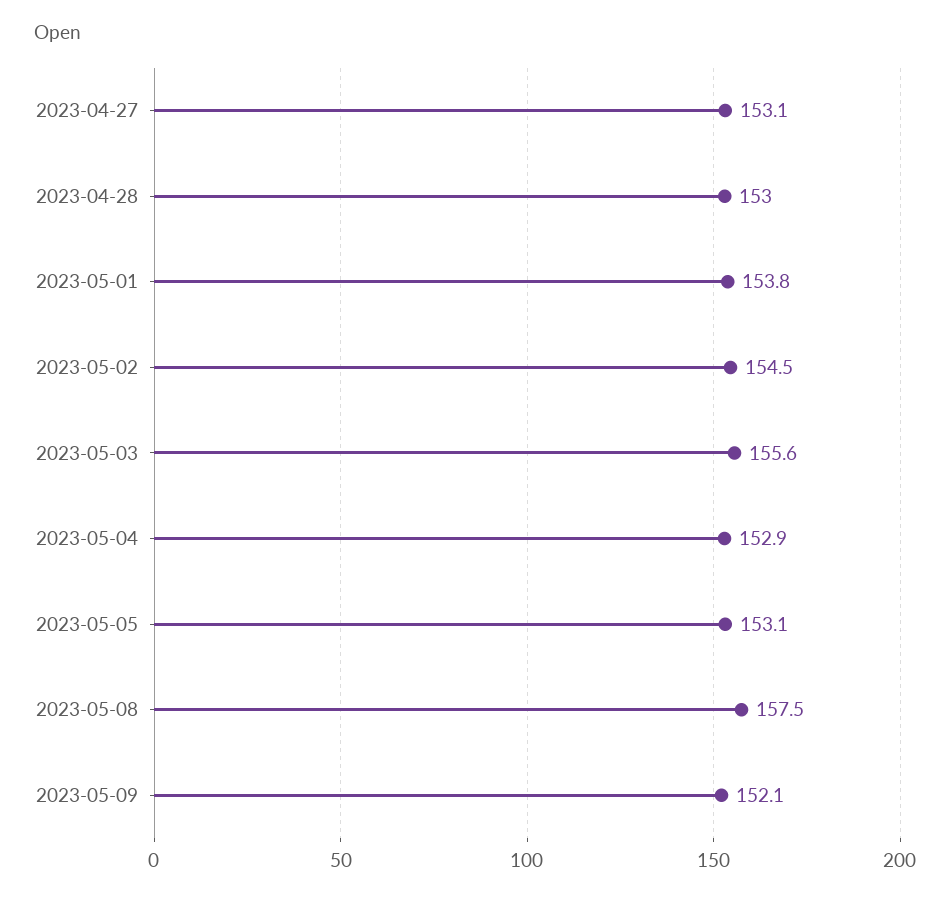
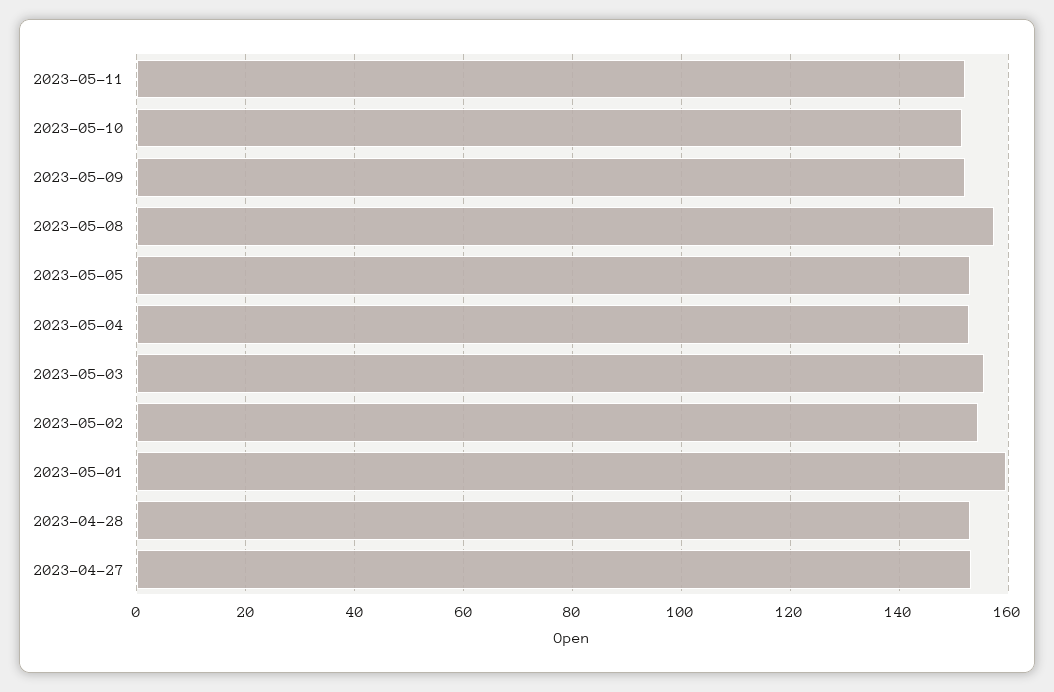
2023-05-01: 153.8 -> 160
2023-05-11: none -> 152
2023-05-10: none -> 152

